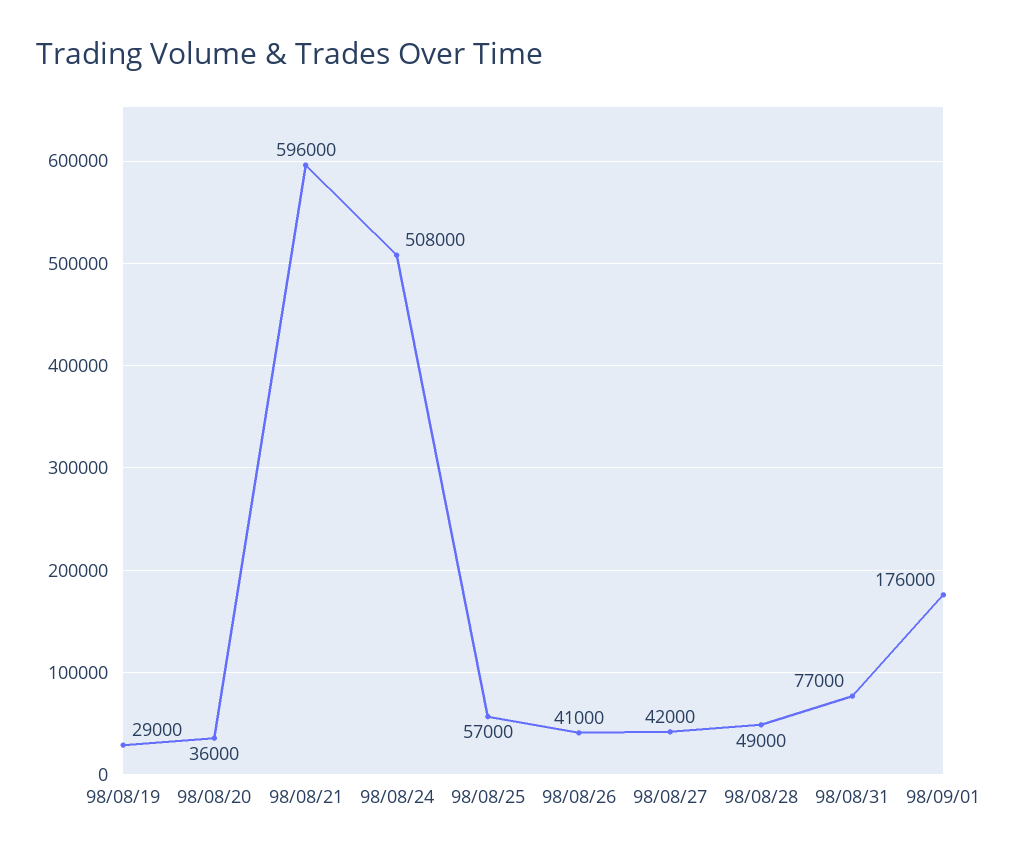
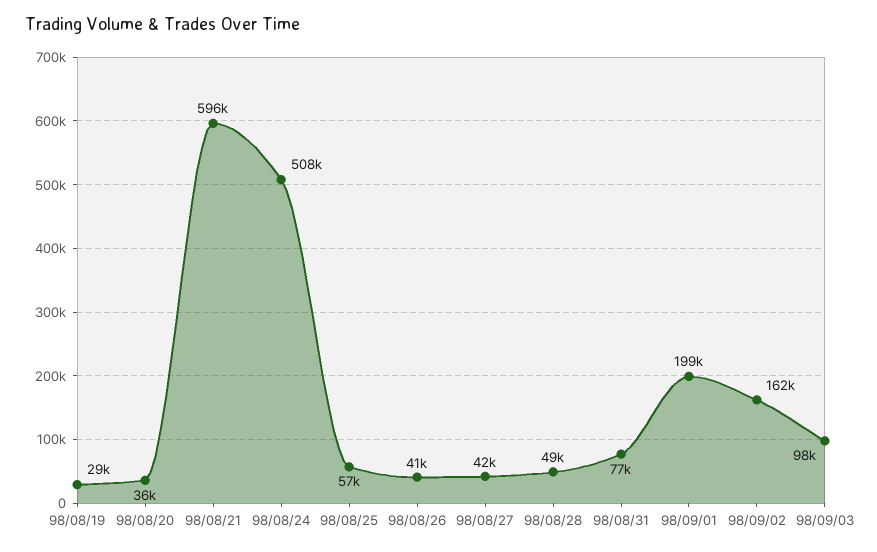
98/09/01: 176000 -> 199000
98/09/02: none -> 162000
98/09/03: none -> 98000

